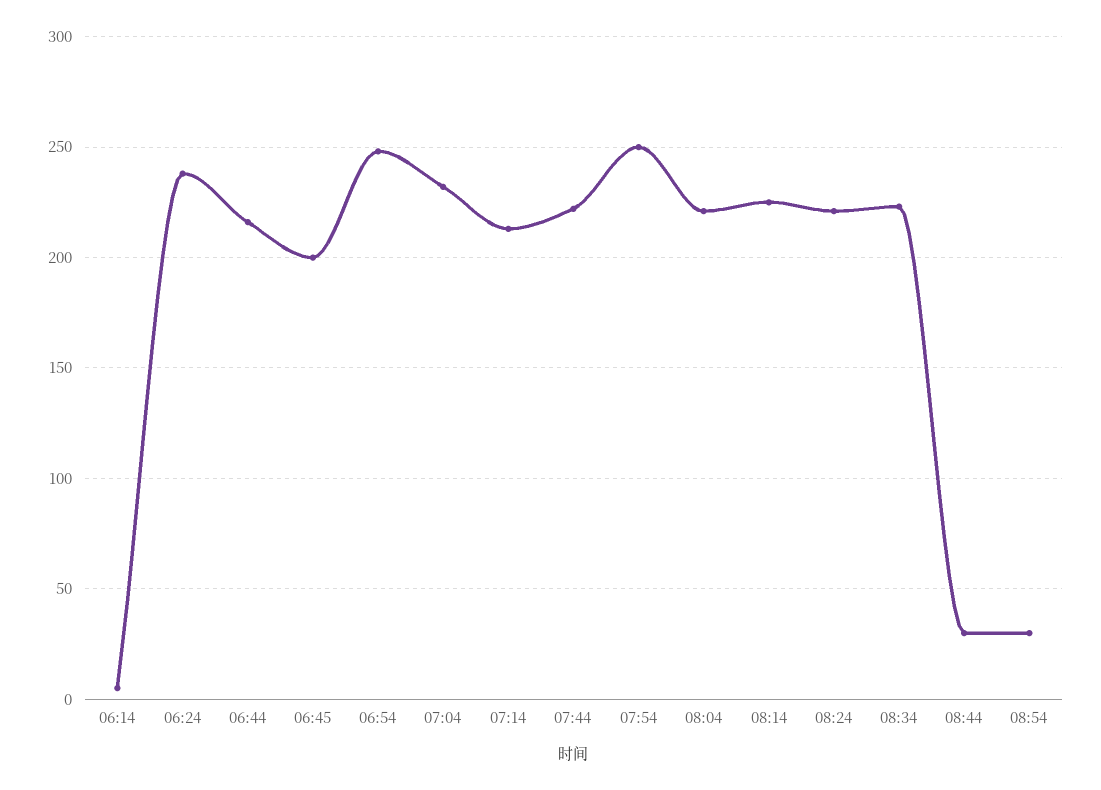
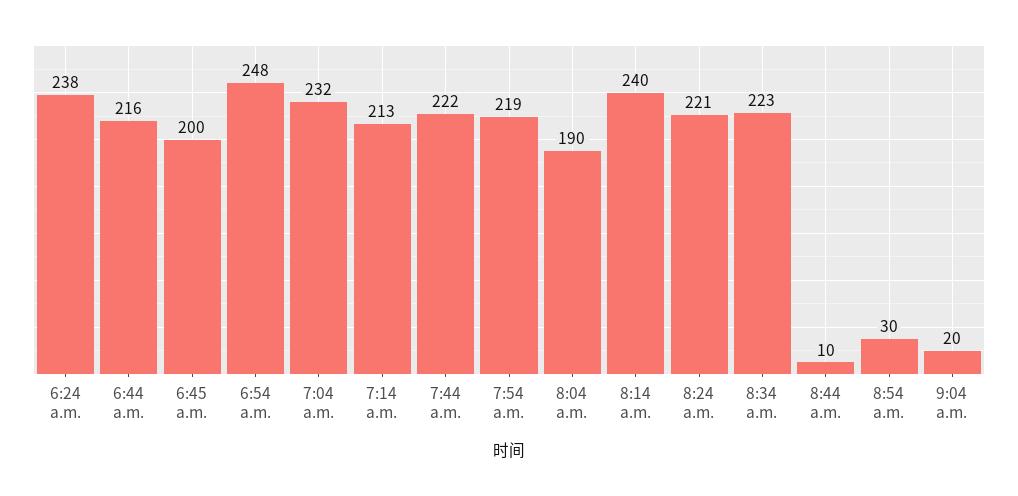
06:14: 5 -> none
07:54: 250 -> 219
08:04: 220 -> 190
08:14: 225 -> 240
08:44: 30 -> 10
9:04 a.m.: none -> 20

